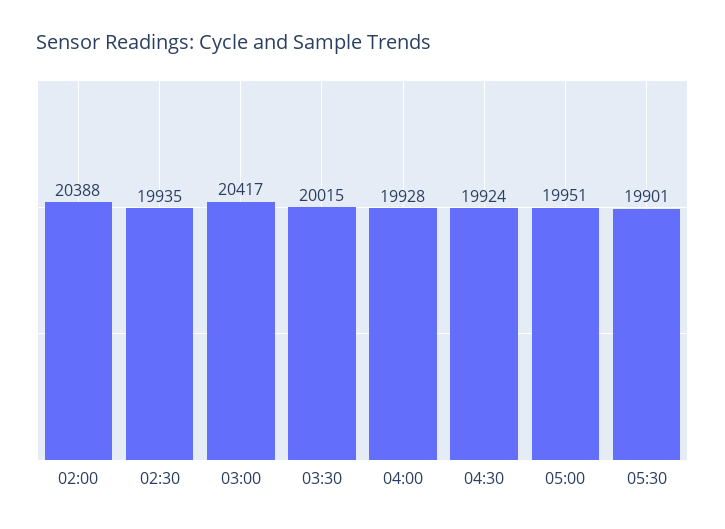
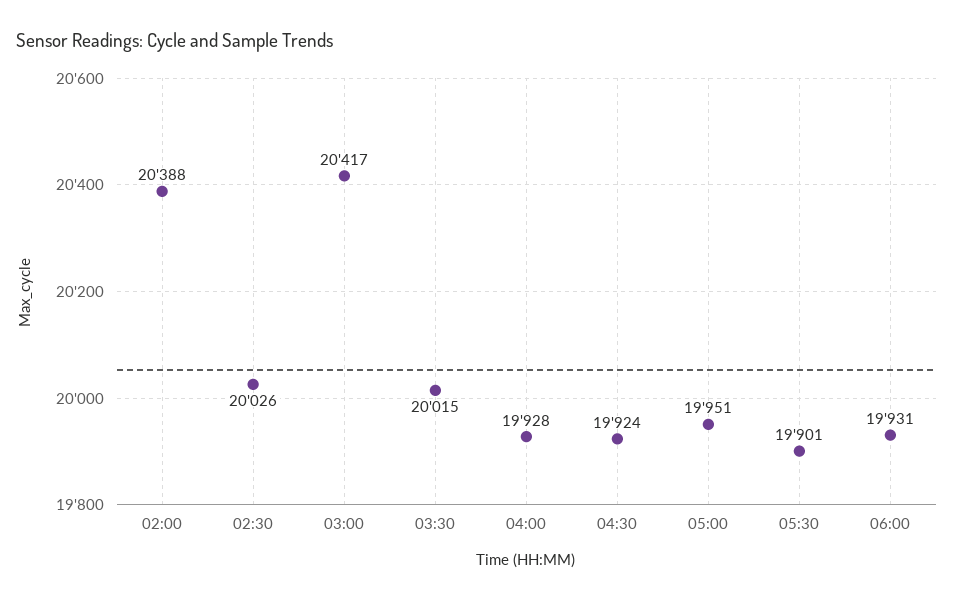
02:30: 19935 -> 20026
06:00: none -> 19931

